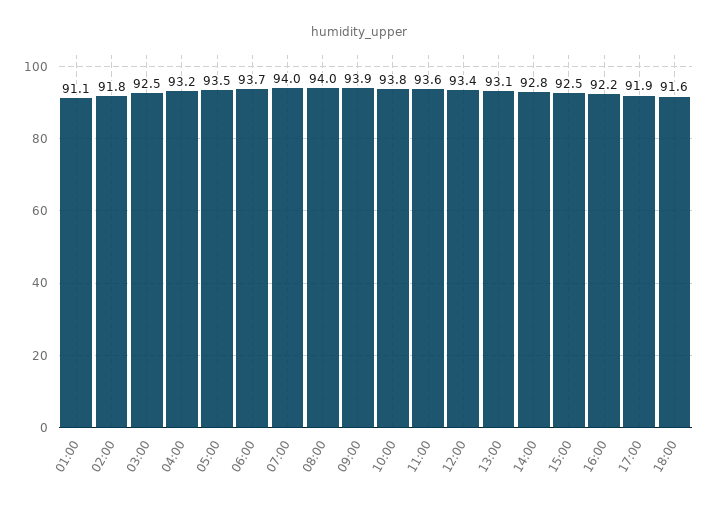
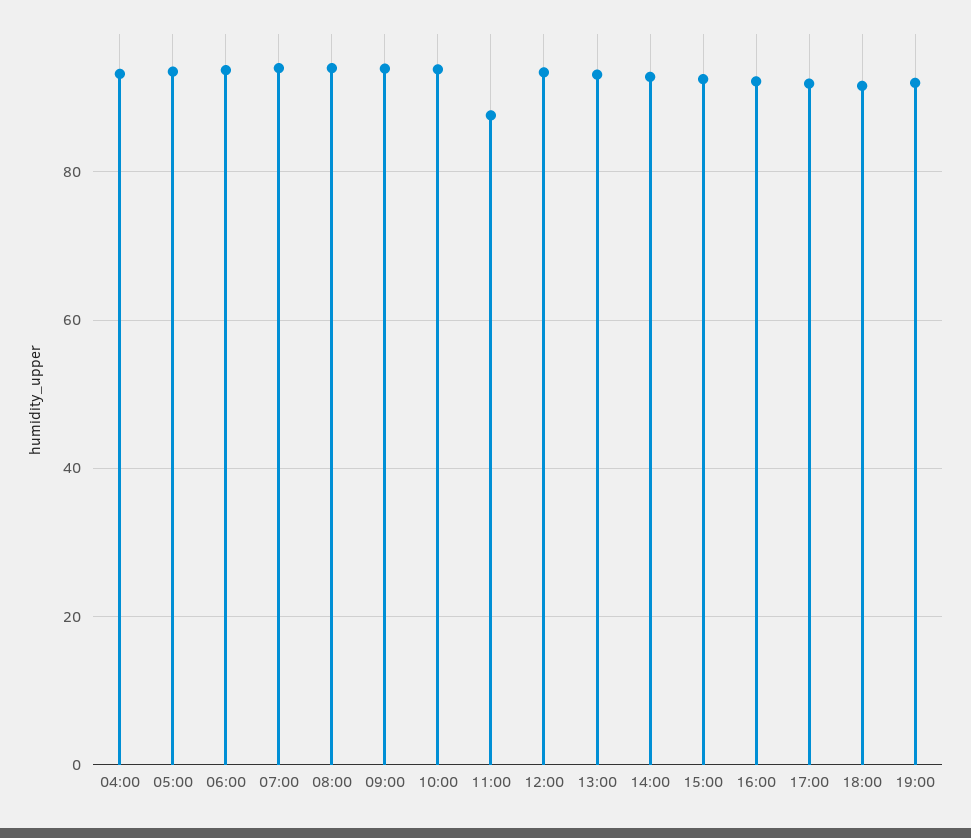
01:00: 91.1 -> none
02:00: 91.8 -> none
03:00: 92.5 -> none
11:00: 93.6 -> 88
19:00: none -> 92

